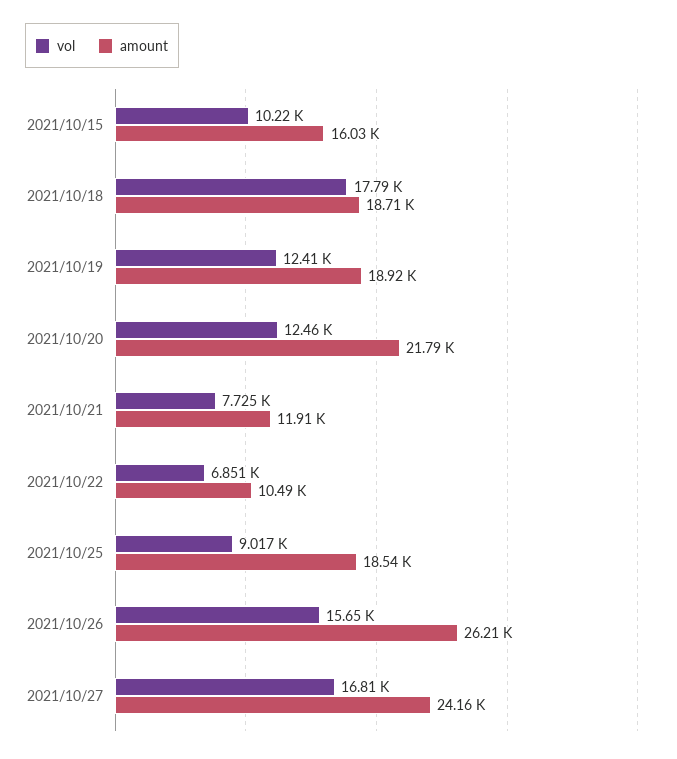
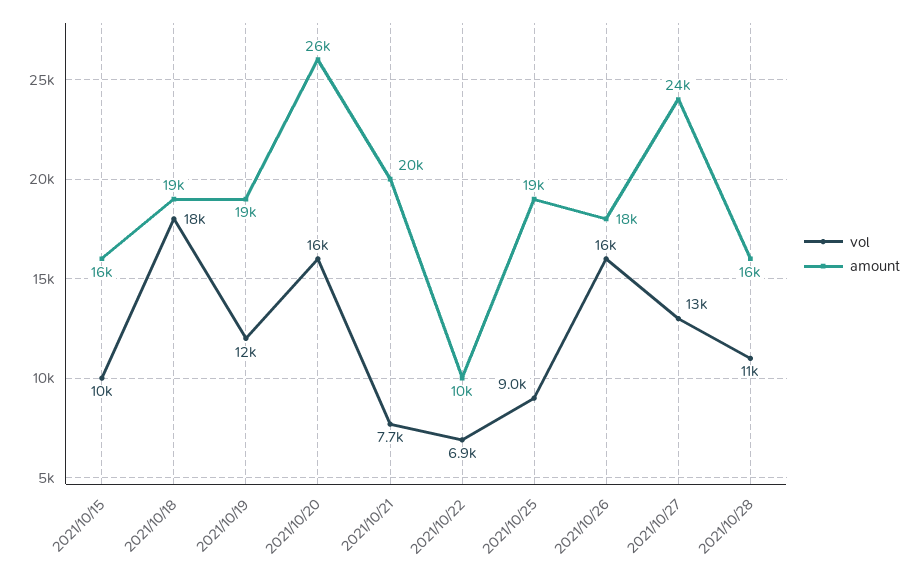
vol, 2021/10/20: 12460 -> 16000
amount, 2021/10/20: 21790 -> 26000
amount, 2021/10/21: 11910 -> 20000
amount, 2021/10/26: 26210 -> 18000
vol, 2021/10/27: 16810 -> 13000
vol, 2021/10/28: none -> 11000
amount, 2021/10/28: none -> 16000

